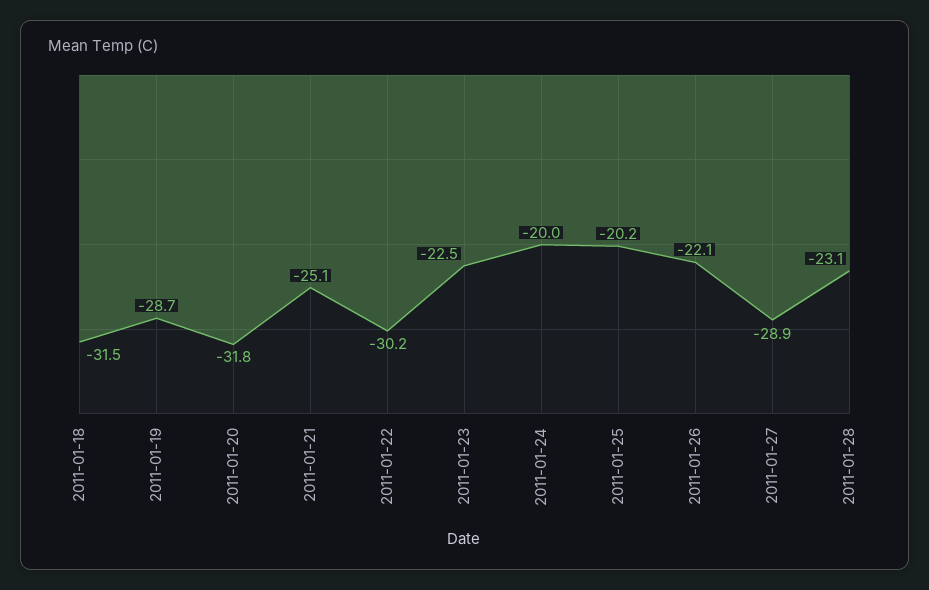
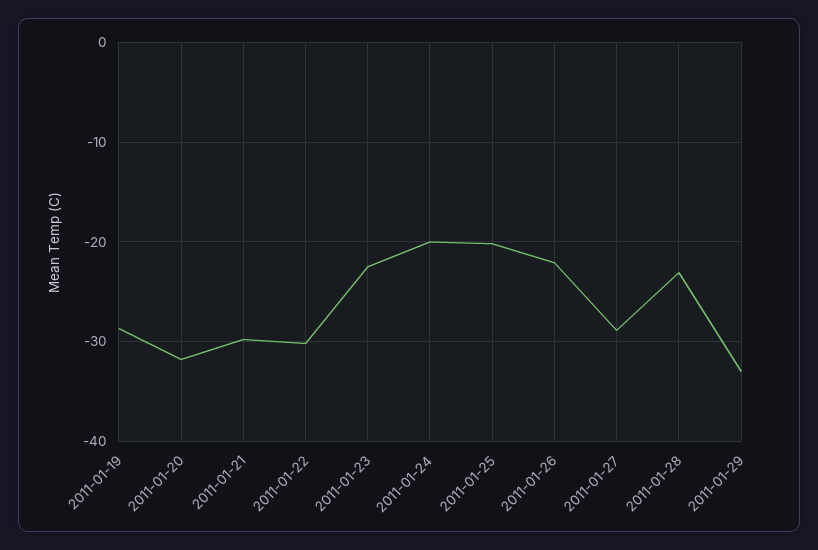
2011-01-18: -31.5 -> none
2011-01-21: -25.1 -> -30
2011-01-29: none -> -33

